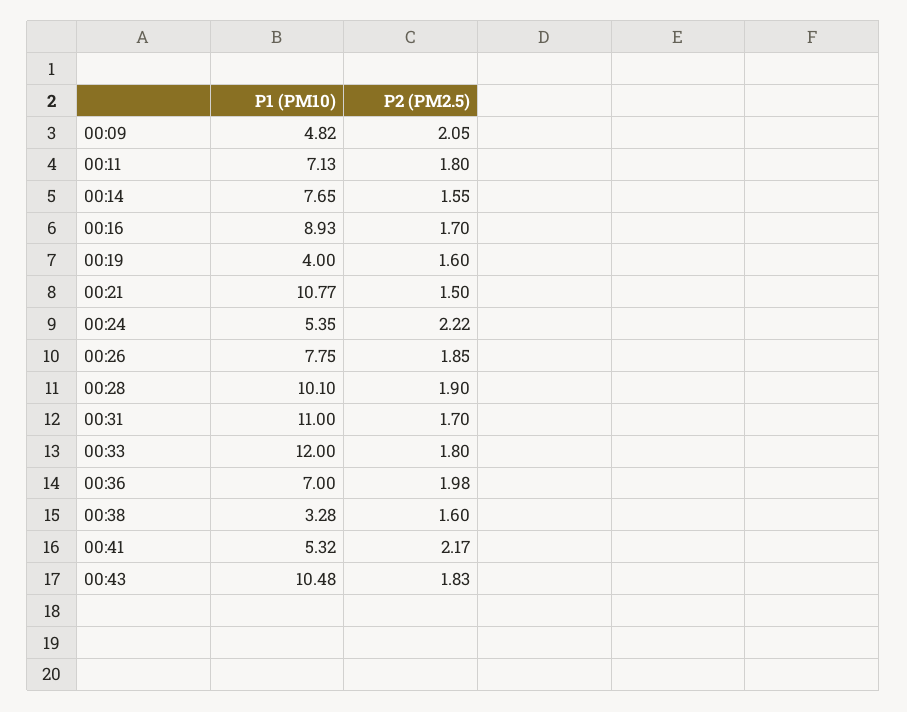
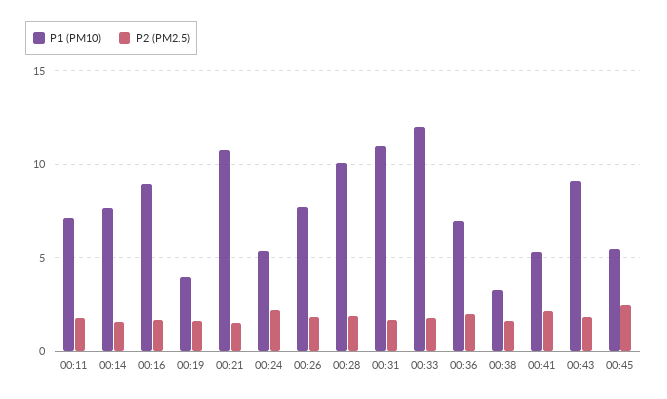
P1 (PM10), 00:09: 4.82 -> none
P2 (PM2.5), 00:09: 2.05 -> none
P1 (PM10), 00:43: 10.48 -> 9
P1 (PM10), 00:45: none -> 5.5
P2 (PM2.5), 00:45: none -> 2.5

